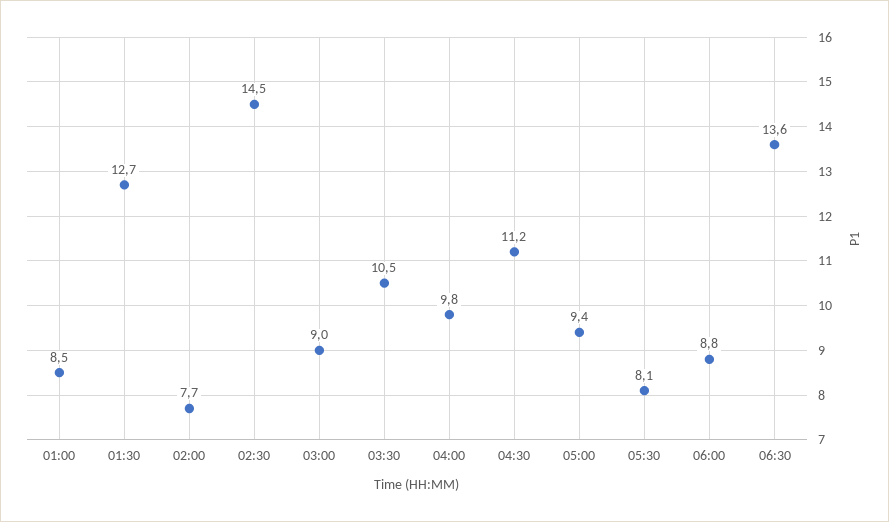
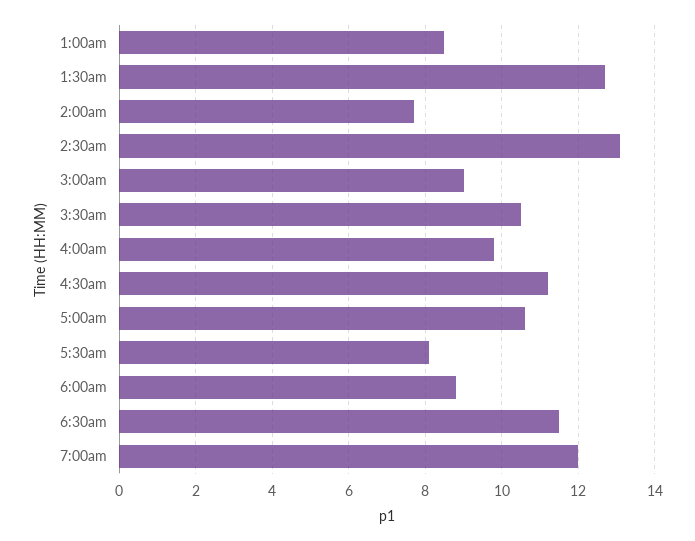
02:30: 14.5 -> 13
05:00: 9.4 -> 10.5
06:30: 13.6 -> 11.5
7:00am: none -> 12

